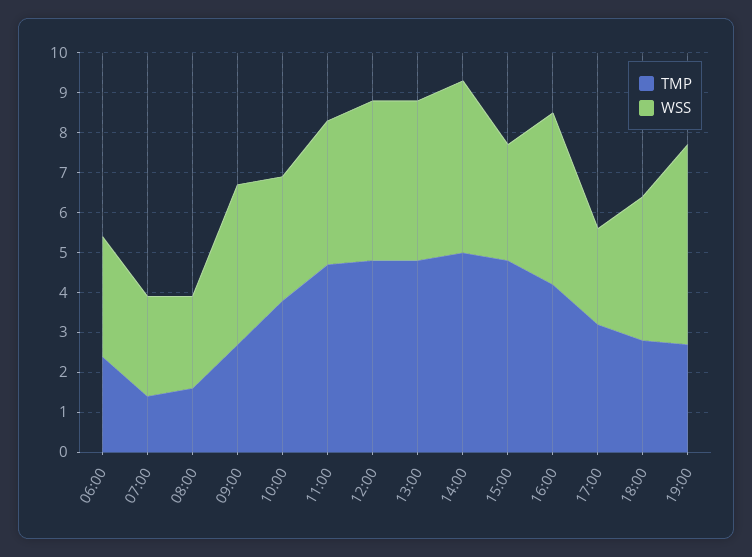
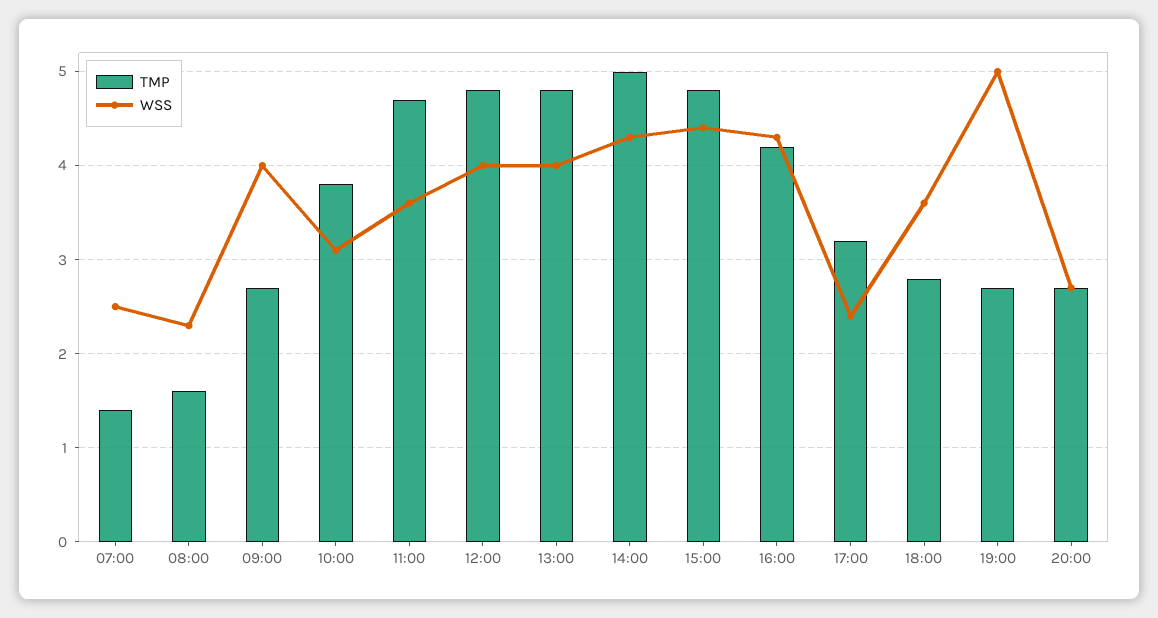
TMP, 06:00: 2.5 -> none
WSS, 06:00: 3 -> none
WSS, 15:00: 3 -> 4.4
TMP, 20:00: none -> 2.7
WSS, 20:00: none -> 2.7

